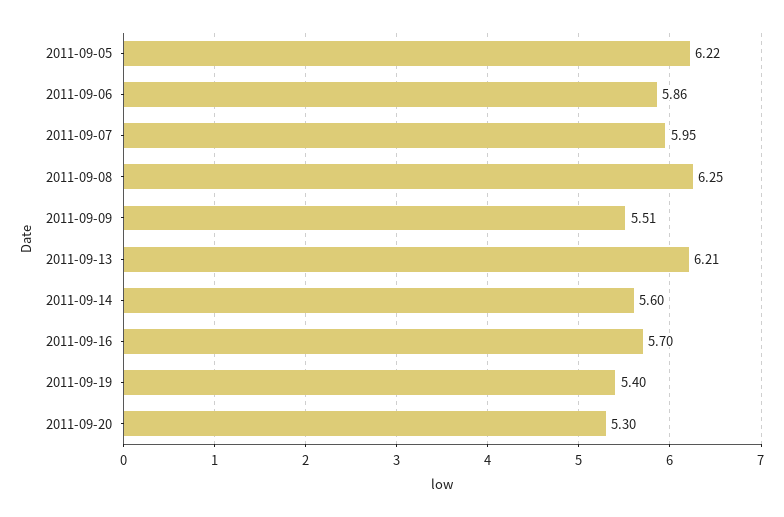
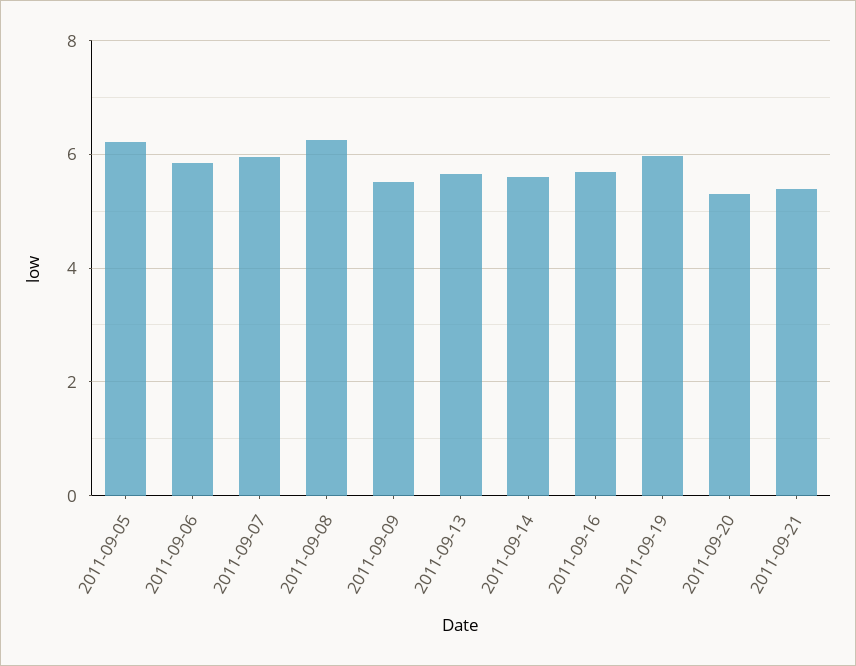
2011-09-13: 6.21 -> 5.6
2011-09-19: 5.4 -> 6
2011-09-21: none -> 5.4

